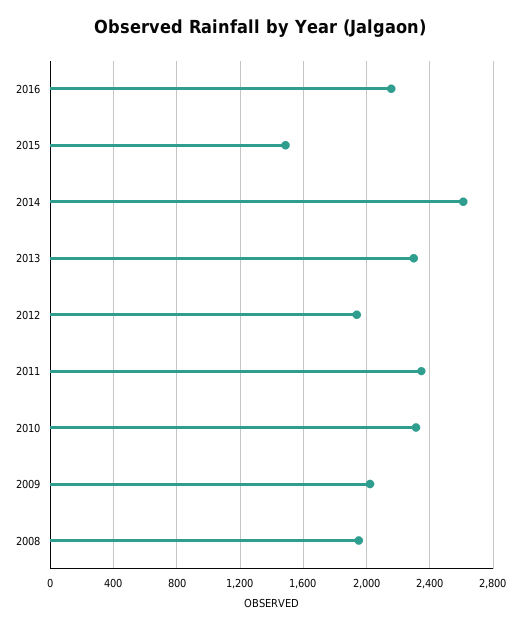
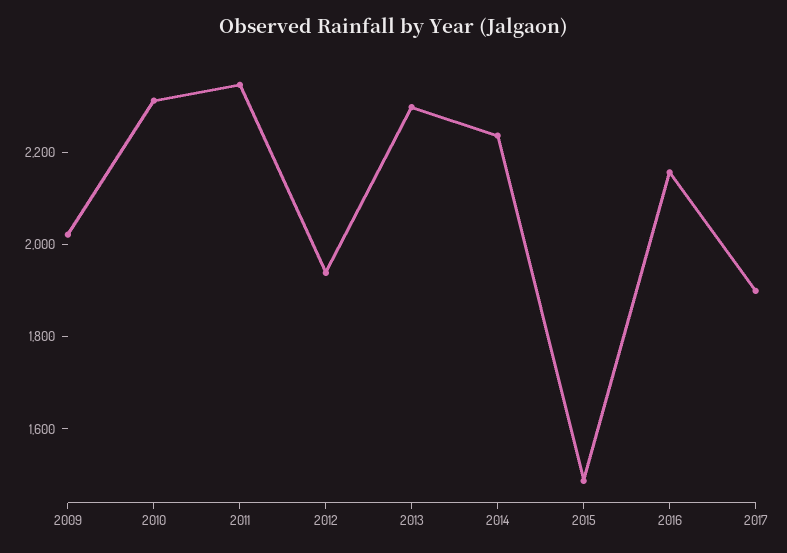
2014: 2600 -> 2250
2008: 1950 -> none
2017: none -> 1900

